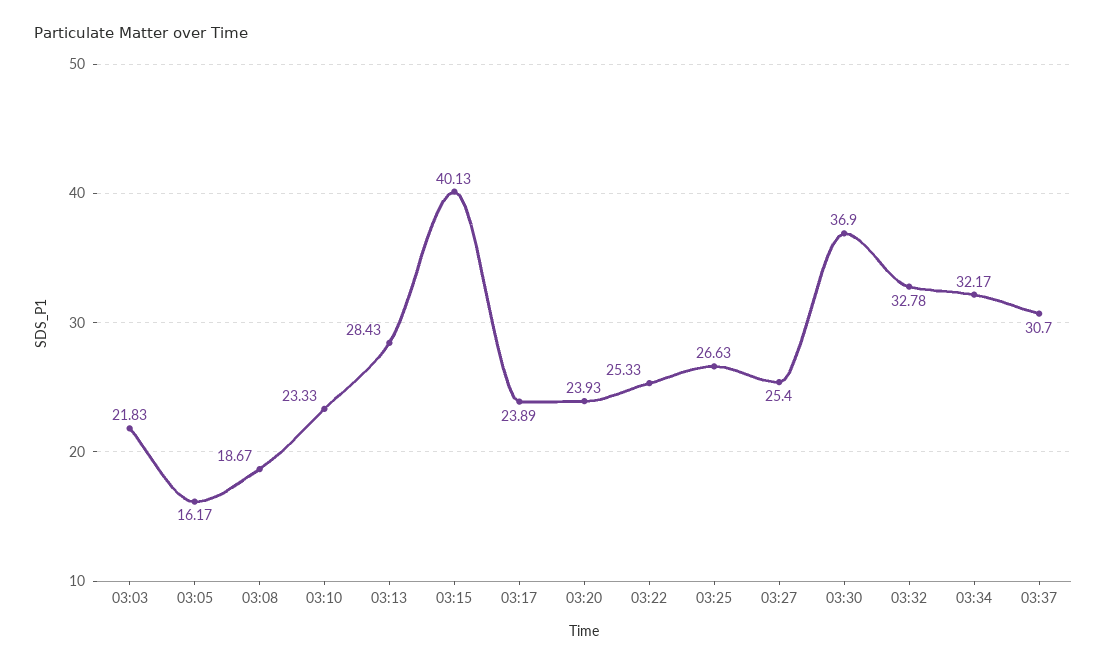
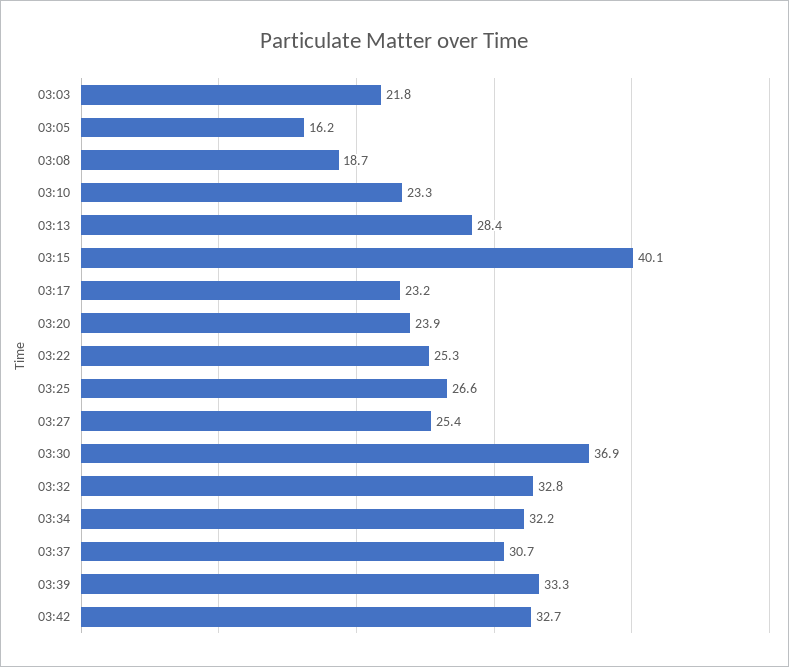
03:17: 23.89 -> 23.2
03:39: none -> 33.3
03:42: none -> 32.7

